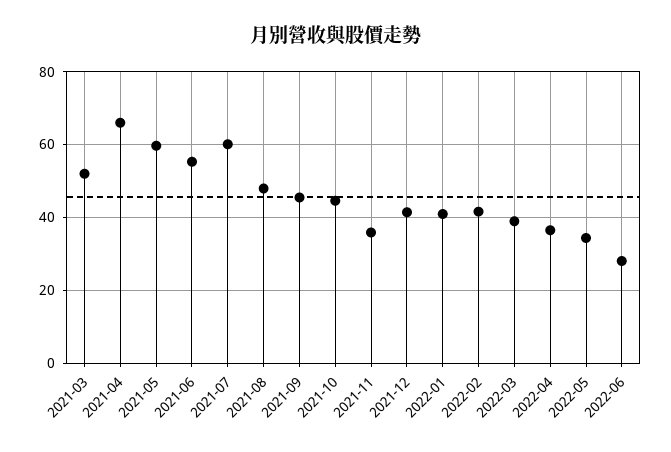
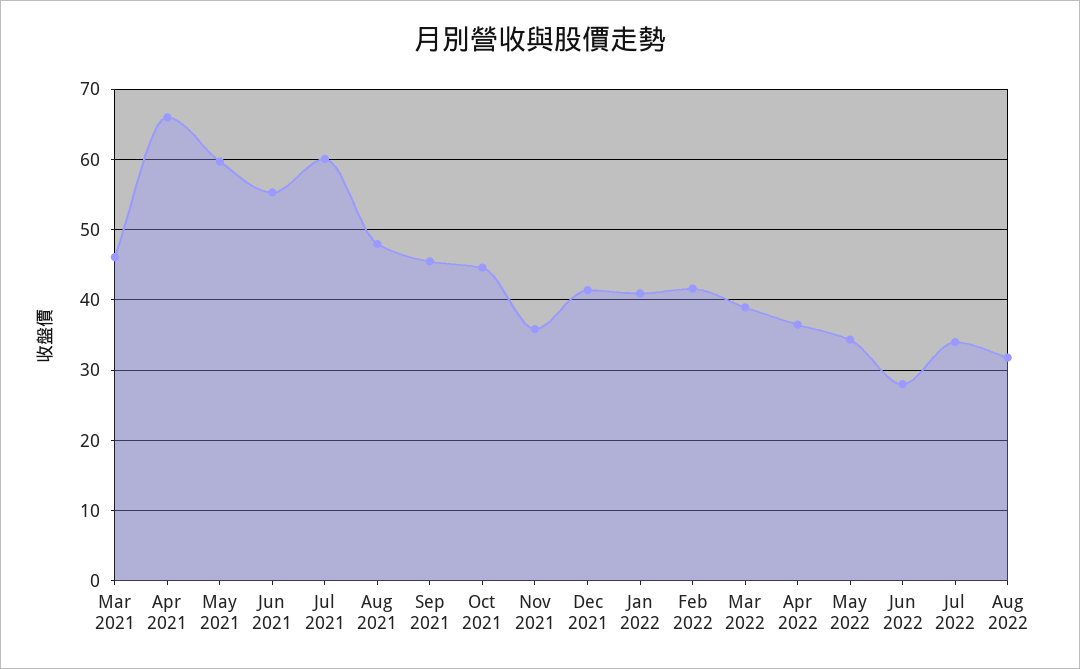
2021-03: 52 -> 46
Jul 2022: none -> 34
Aug 2022: none -> 32

